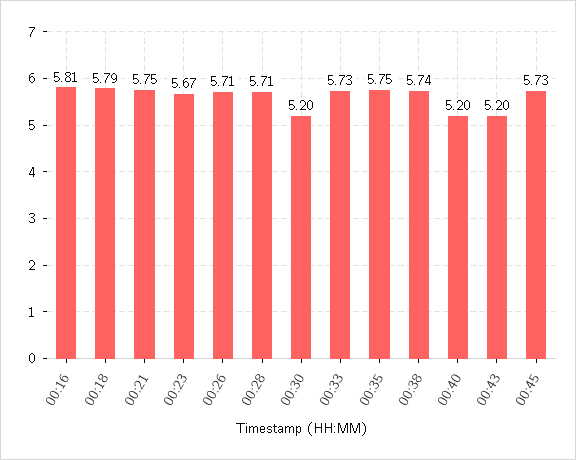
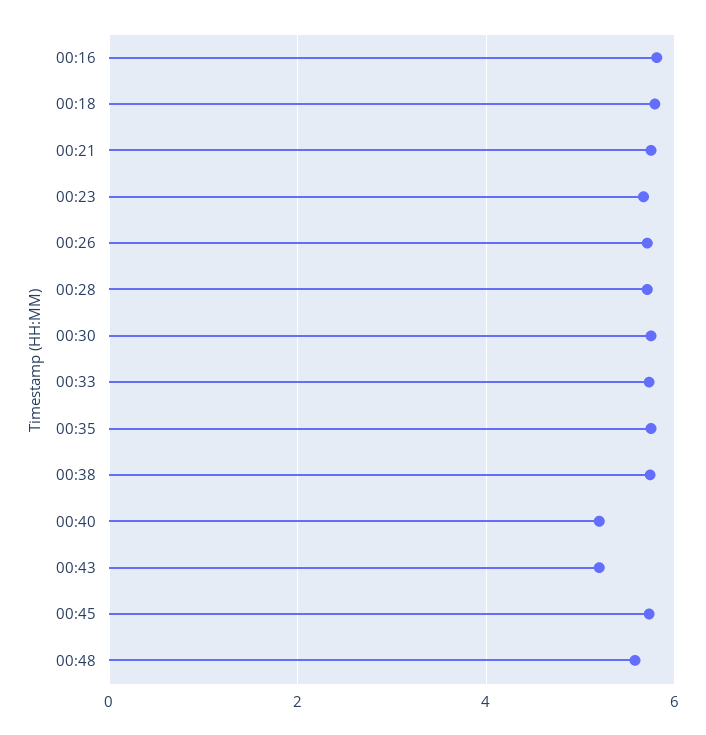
00:30: 5.2 -> 5.8
00:48: none -> 5.6

